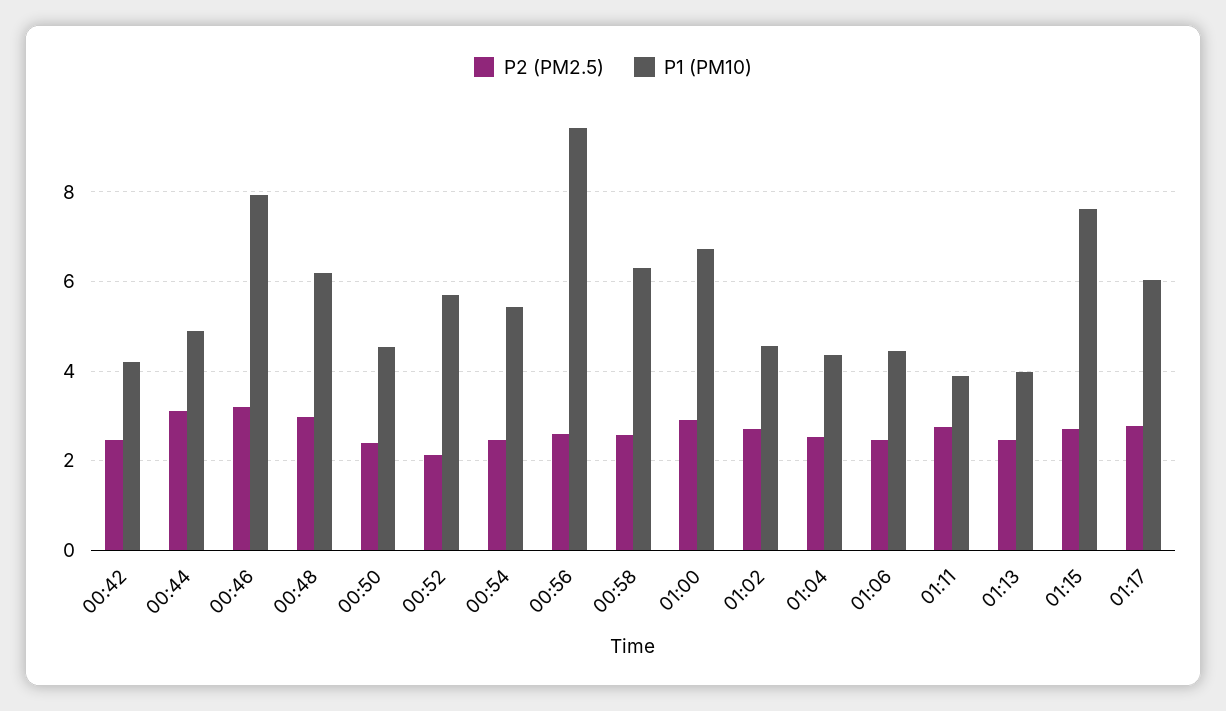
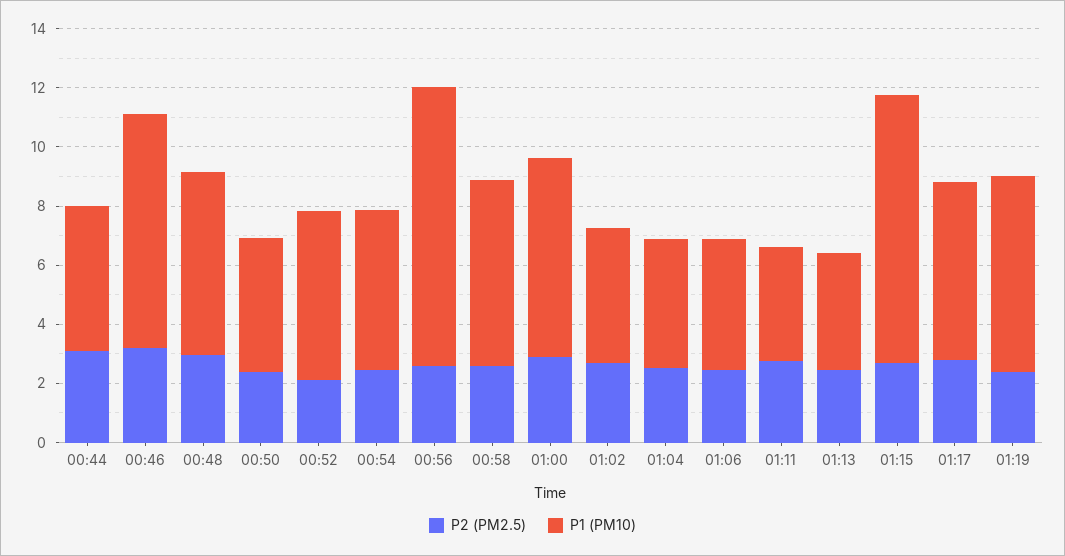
P2 (PM2.5), 00:42: 2.4 -> none
P1 (PM10), 00:42: 4.2 -> none
P1 (PM10), 01:15: 7.6 -> 9
P2 (PM2.5), 01:19: none -> 2.5
P1 (PM10), 01:19: none -> 6.5

